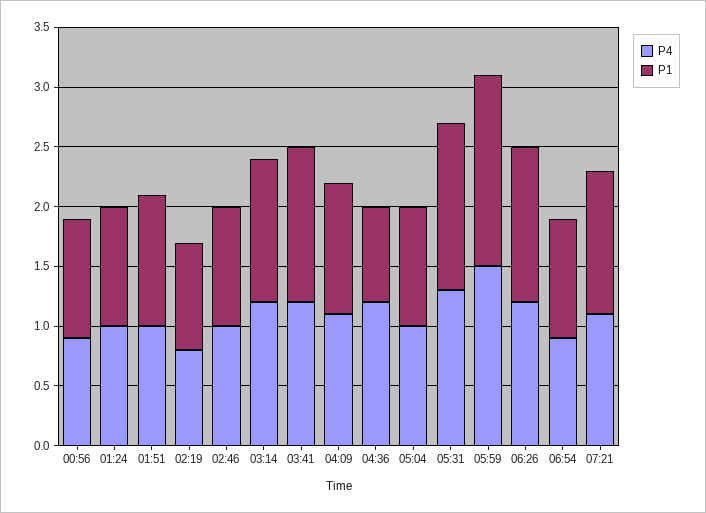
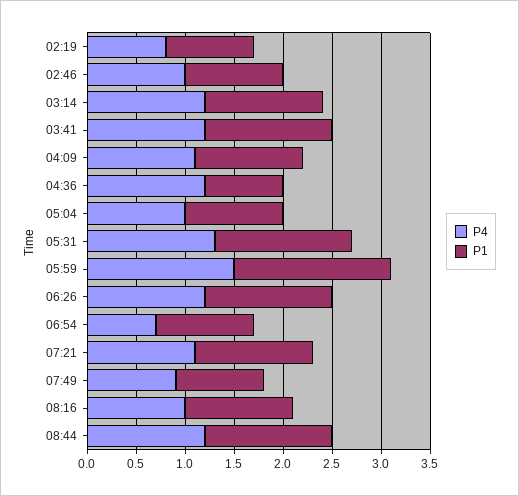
P4, 00:56: 0.9 -> none
P1, 00:56: 1 -> none
P4, 01:24: 1 -> none
P1, 01:24: 1 -> none
P4, 01:51: 1 -> none
P1, 01:51: 1.1 -> none
P4, 06:54: 0.9 -> 0.7
P4, 07:49: none -> 0.9
P1, 07:49: none -> 0.9
P4, 08:16: none -> 1
P1, 08:16: none -> 1.1
P4, 08:44: none -> 1.2
P1, 08:44: none -> 1.3

